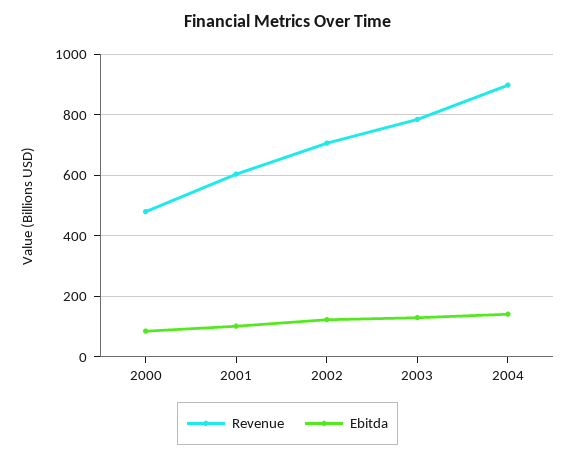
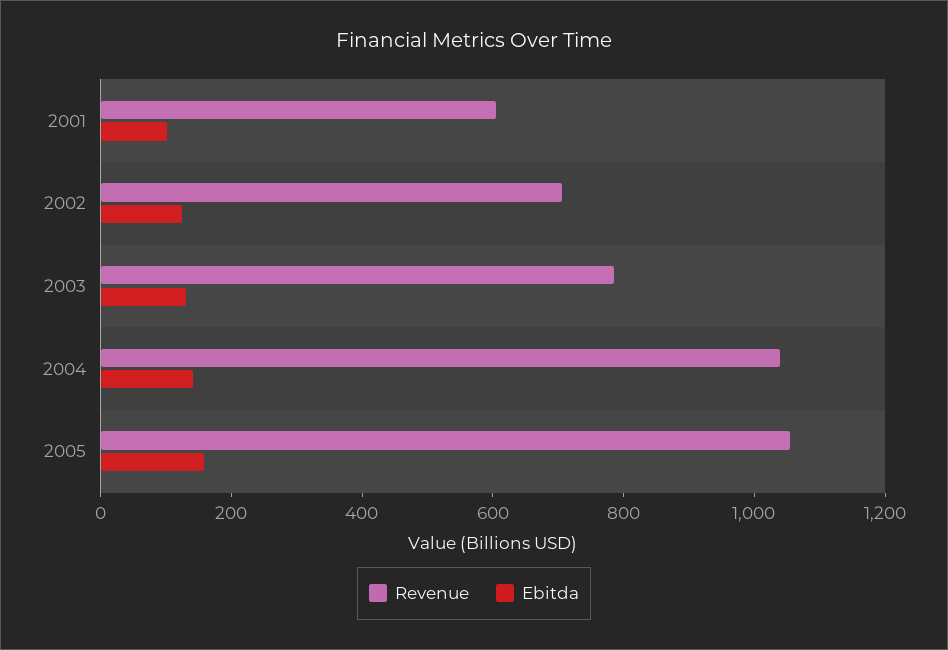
Revenue, 2000: 480 -> none
Ebitda, 2000: 80 -> none
Revenue, 2004: 900 -> 1050
Revenue, 2005: none -> 1050
Ebitda, 2005: none -> 150

